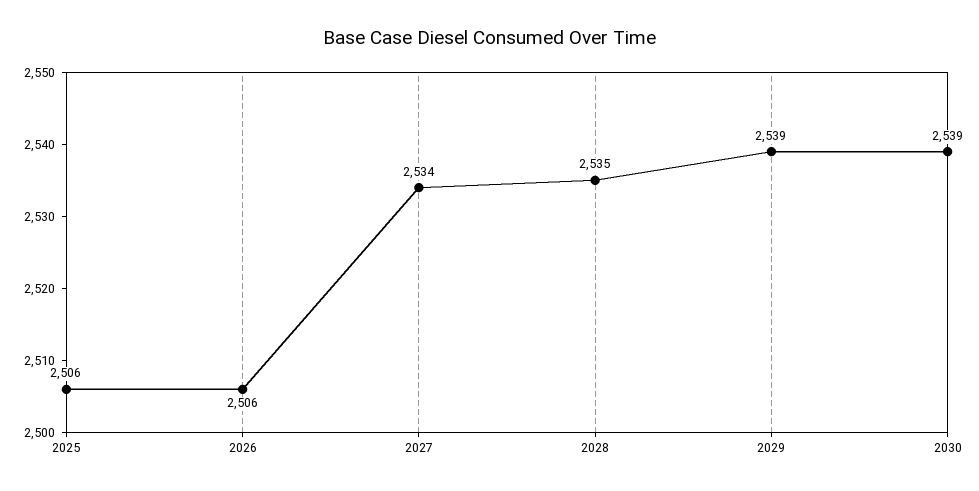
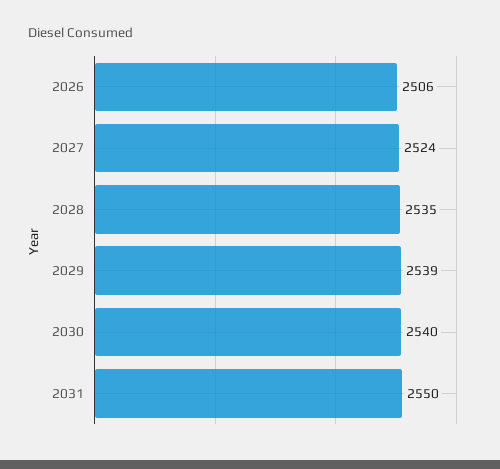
2025: 2506 -> none
2027: 2534 -> 2524
2030: 2539 -> 2540
2031: none -> 2550

